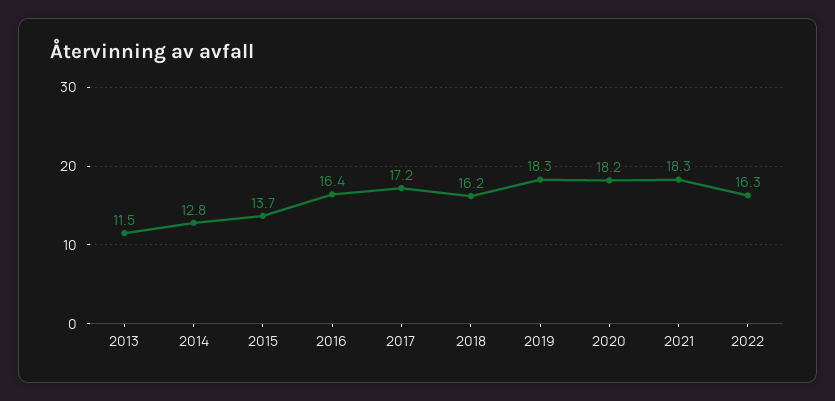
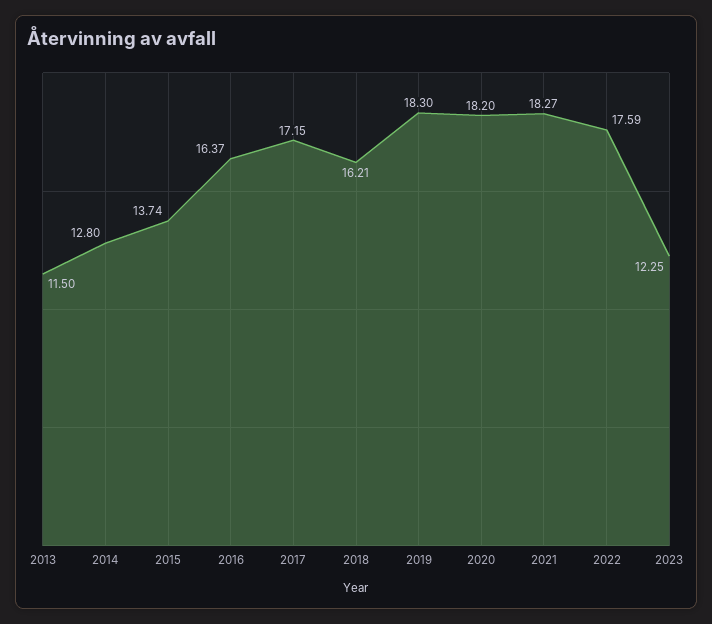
2022: 16.3 -> 17.59
2023: none -> 12.25

